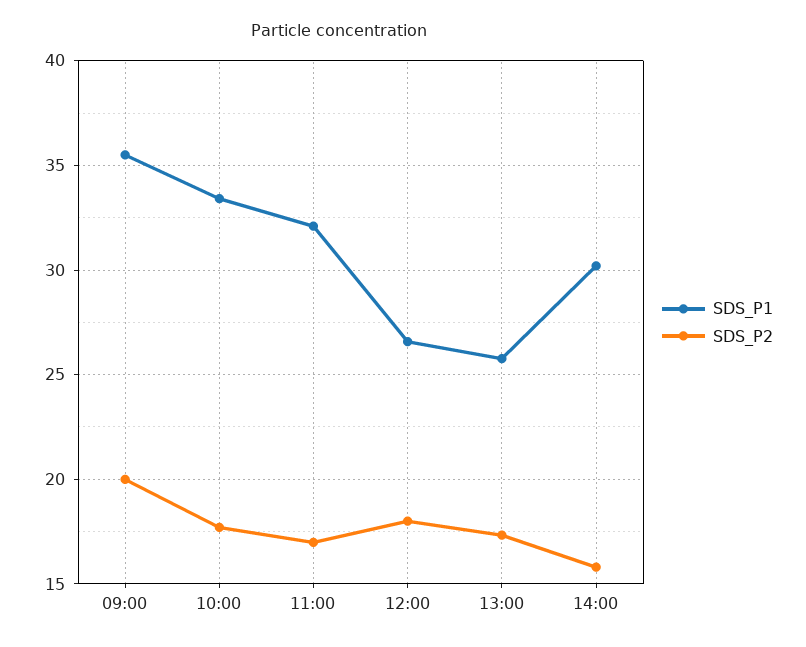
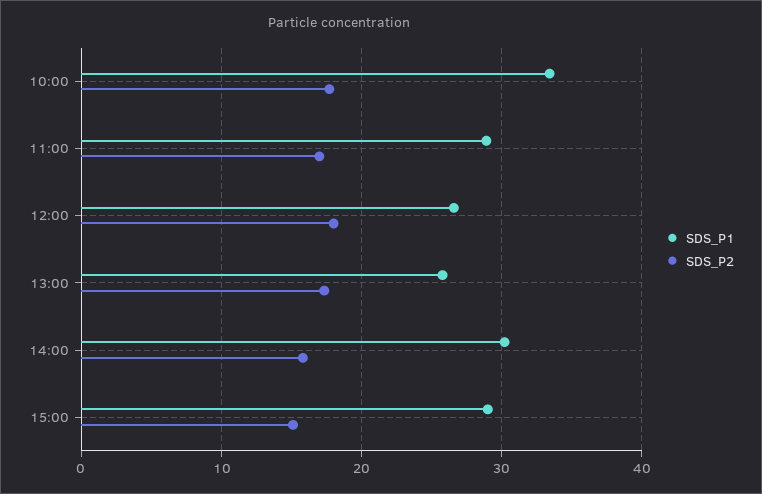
SDS_P1, 09:00: 35.5 -> none
SDS_P2, 09:00: 20 -> none
SDS_P1, 11:00: 32 -> 29
SDS_P1, 15:00: none -> 29
SDS_P2, 15:00: none -> 15

